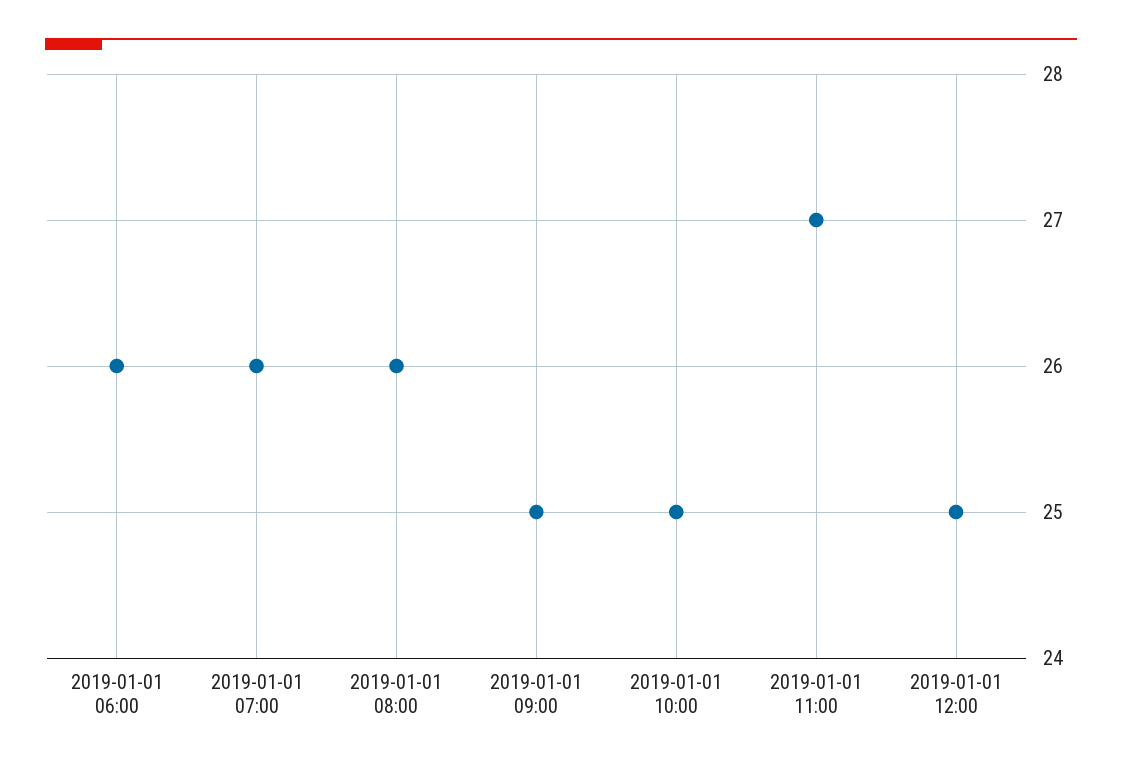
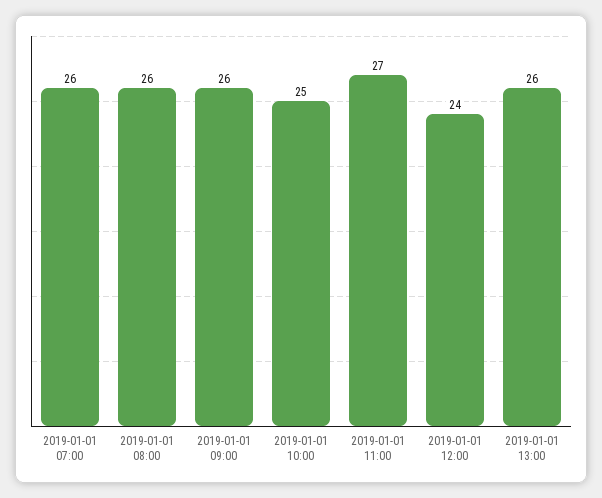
2019-01-01 06:00: 26 -> none
2019-01-01 09:00: 25 -> 26
2019-01-01 12:00: 25 -> 24
2019-01-01 13:00: none -> 26

